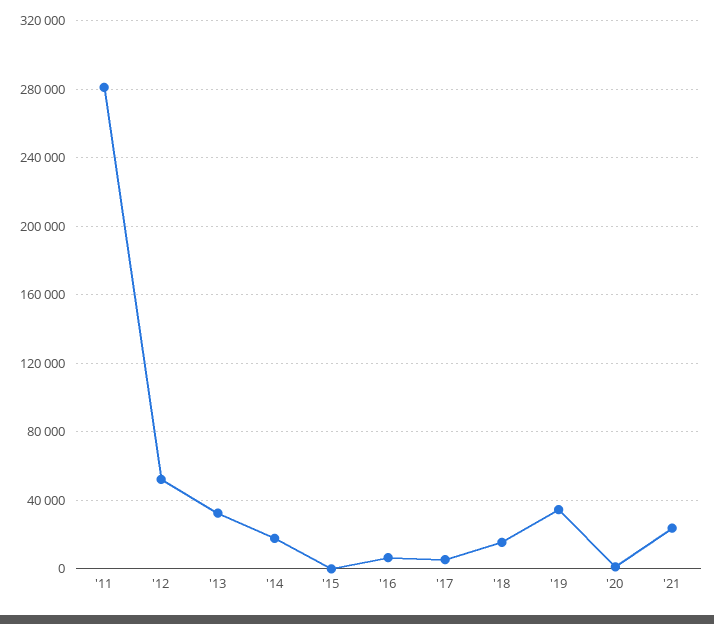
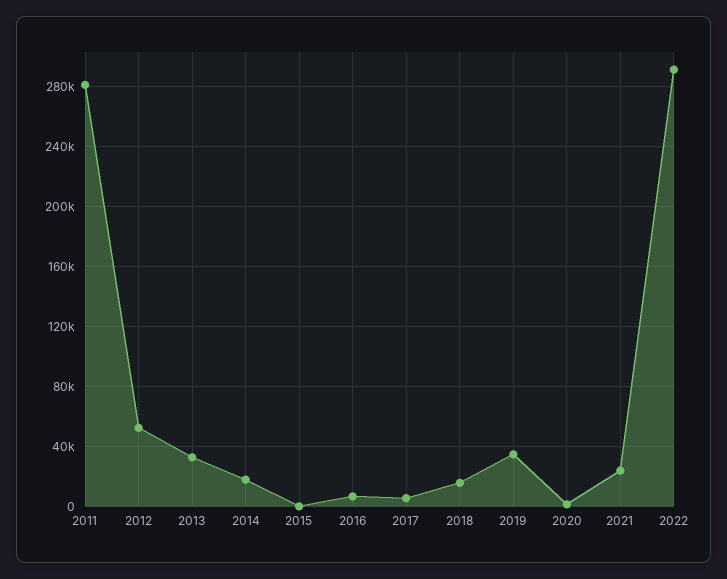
2022: none -> 290000

